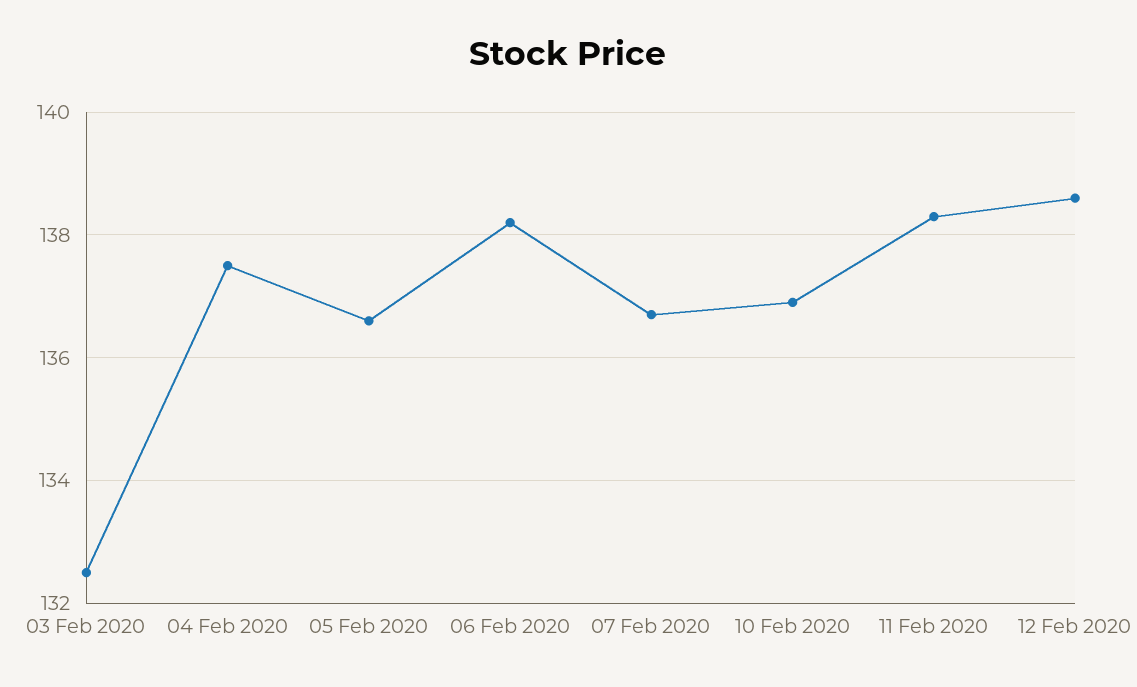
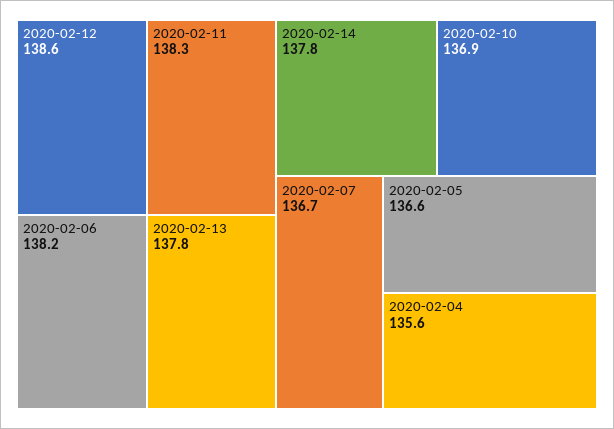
03 Feb 2020: 132.5 -> none
04 Feb 2020: 137.5 -> 135.6
2020-02-13: none -> 137.8
2020-02-14: none -> 137.8

